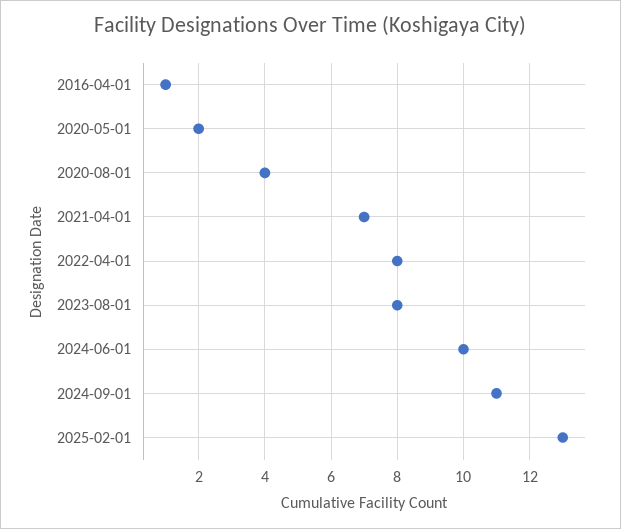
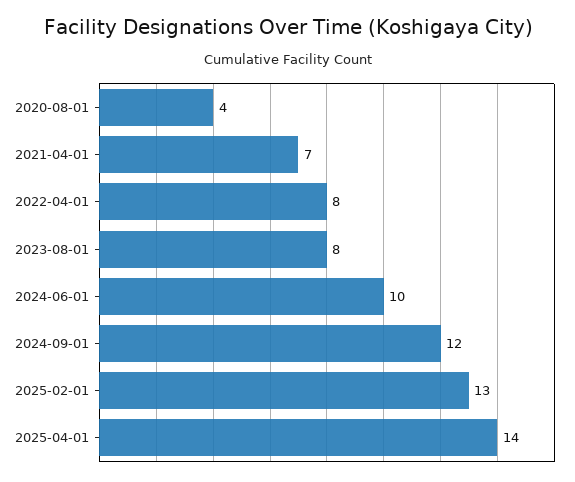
2016-04-01: 1 -> none
2020-05-01: 2 -> none
2024-09-01: 11 -> 12
2025-04-01: none -> 14

